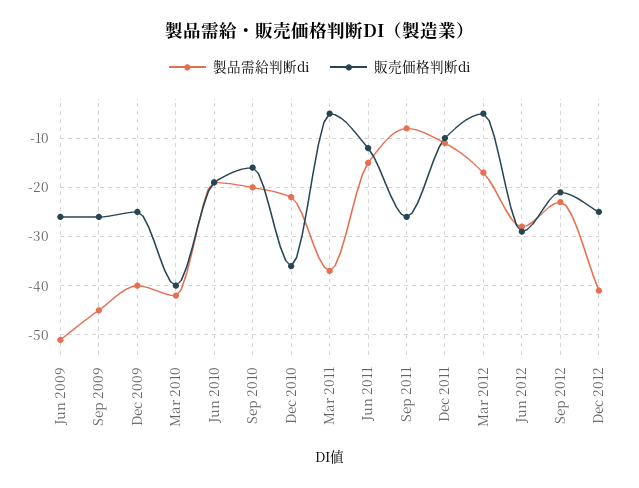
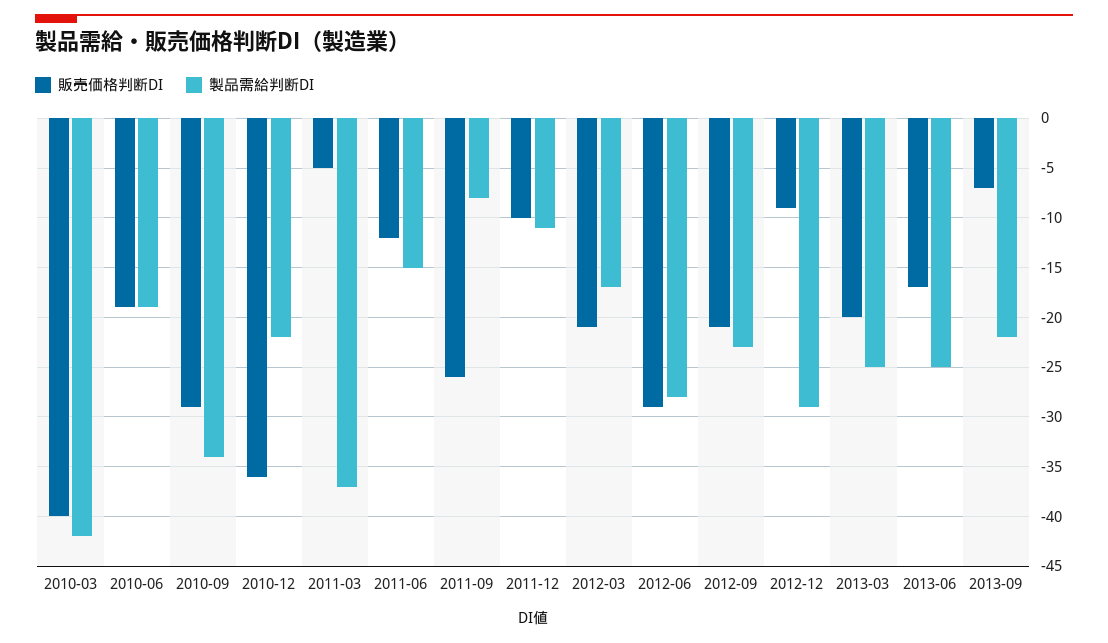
製品需給判断di, Jun 2009: -50 -> none
販売価格判断di, Jun 2009: -25 -> none
製品需給判断di, Sep 2009: -45 -> none
販売価格判断di, Sep 2009: -25 -> none
製品需給判断di, Dec 2009: -40 -> none
販売価格判断di, Dec 2009: -25 -> none
製品需給判断di, Sep 2010: -20 -> -34
販売価格判断di, Sep 2010: -15 -> -29
販売価格判断di, Mar 2012: -5 -> -21
製品需給判断di, Dec 2012: -40 -> -29
販売価格判断di, Dec 2012: -25 -> -9
販売価格判断di, 2013-03: none -> -20
製品需給判断di, 2013-03: none -> -25
販売価格判断di, 2013-06: none -> -17
製品需給判断di, 2013-06: none -> -25
販売価格判断di, 2013-09: none -> -7
製品需給判断di, 2013-09: none -> -22

